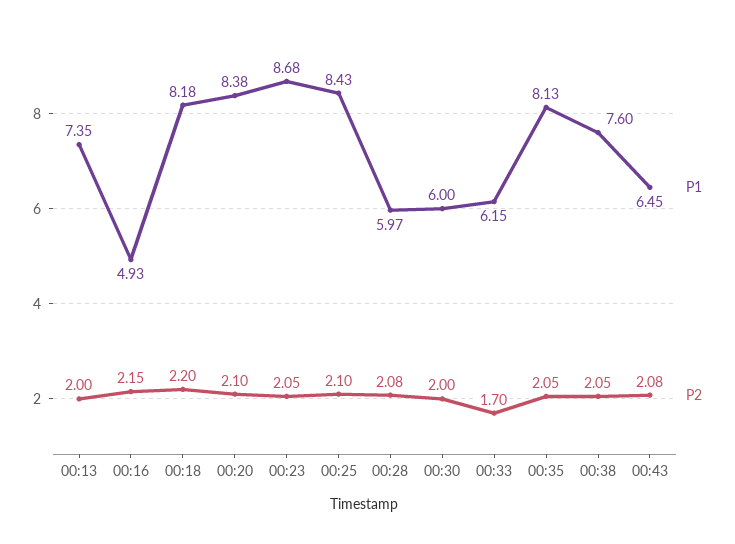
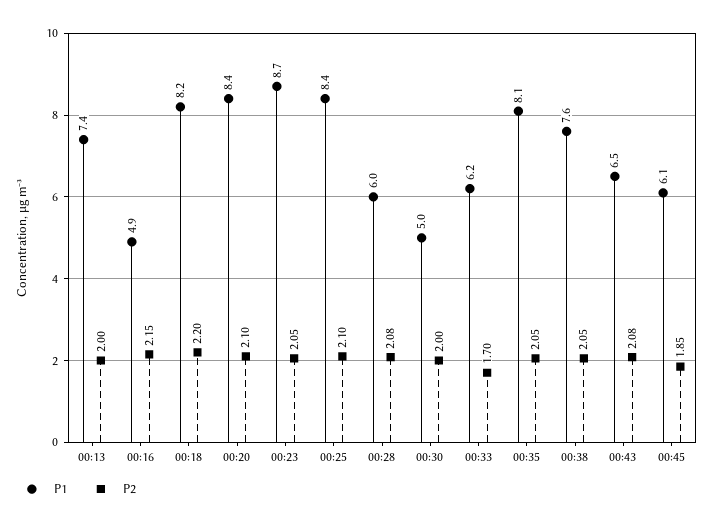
P1, 00:30: 6 -> 5
P1, 00:45: none -> 6.1
P2, 00:45: none -> 1.85

